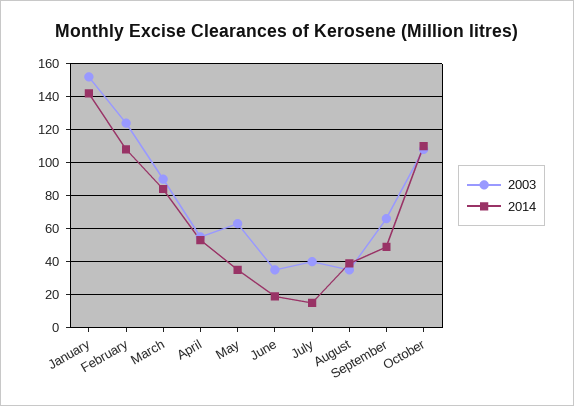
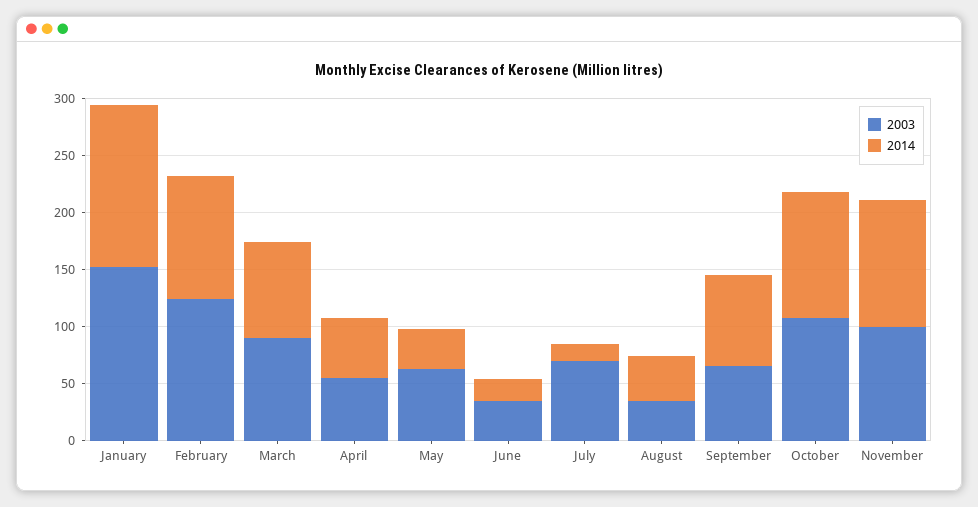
2003, July: 40 -> 70
2014, September: 50 -> 80
2003, November: none -> 100
2014, November: none -> 110

